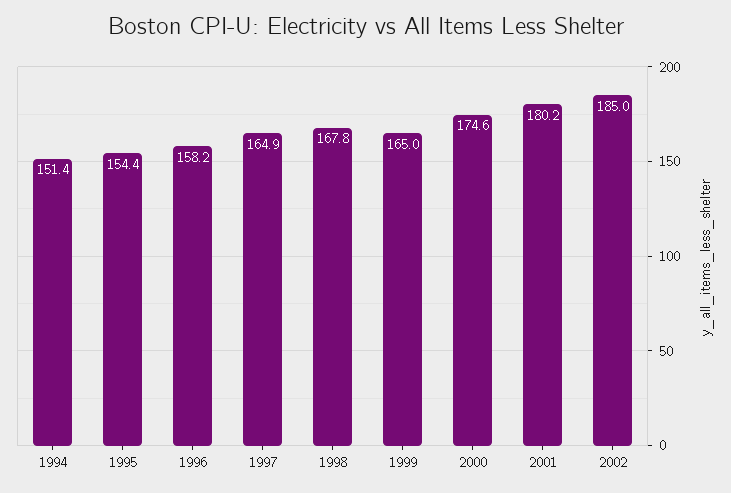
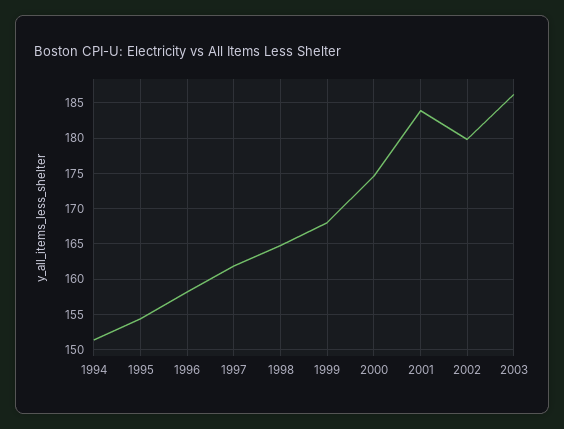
1997: 164.9 -> 162
1998: 167.8 -> 165
1999: 165 -> 168
2001: 180.2 -> 184
2002: 185 -> 180
2003: none -> 186

